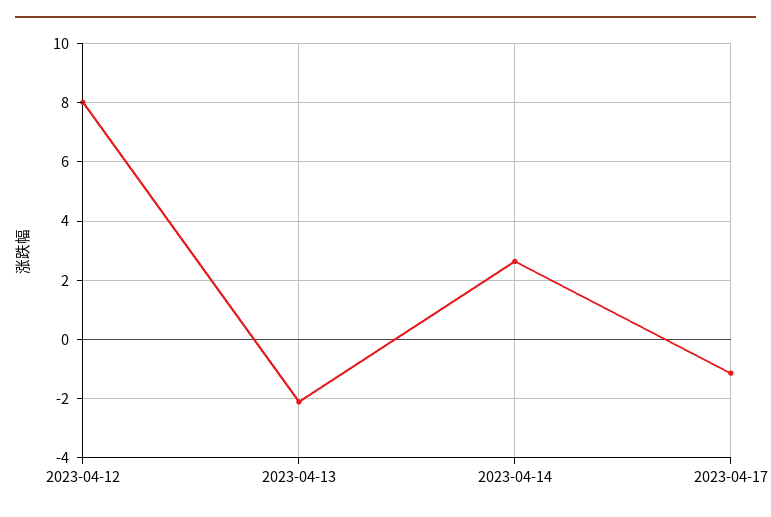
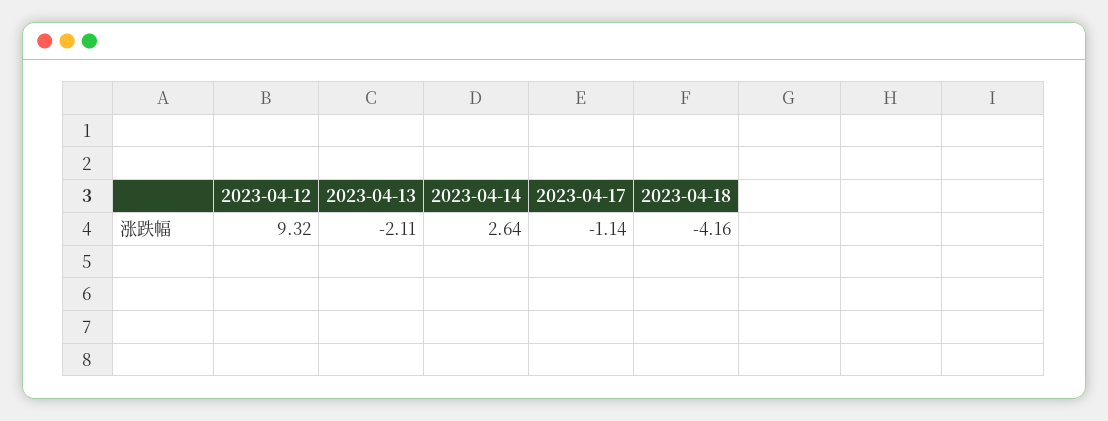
2023-04-12: 8 -> 9.32
2023-04-18: none -> -4.16

